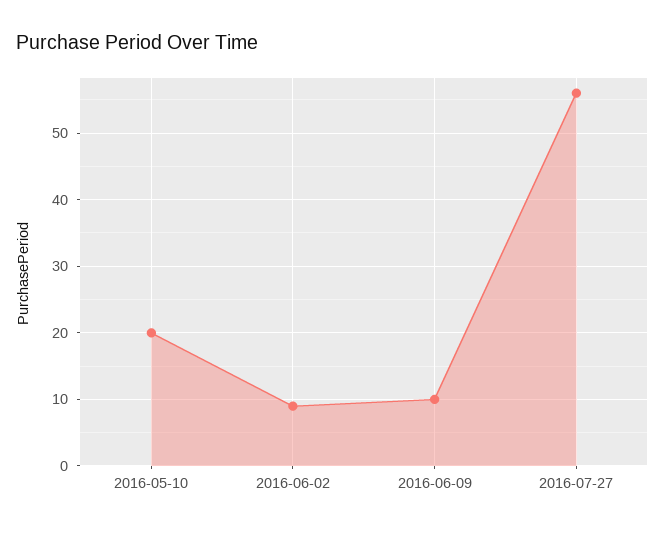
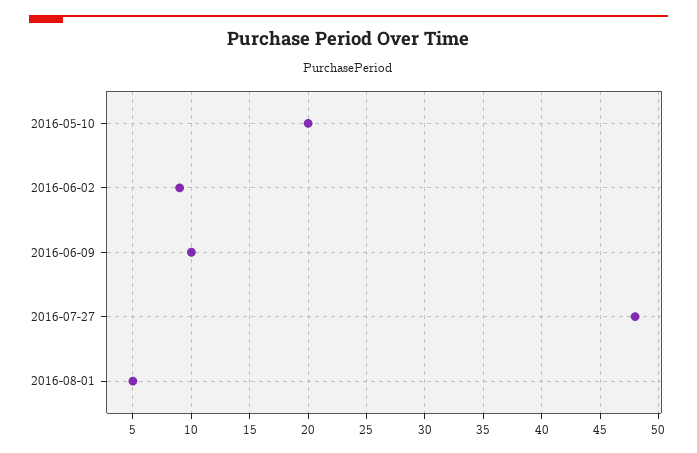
2016-07-27: 56 -> 48
2016-08-01: none -> 5

